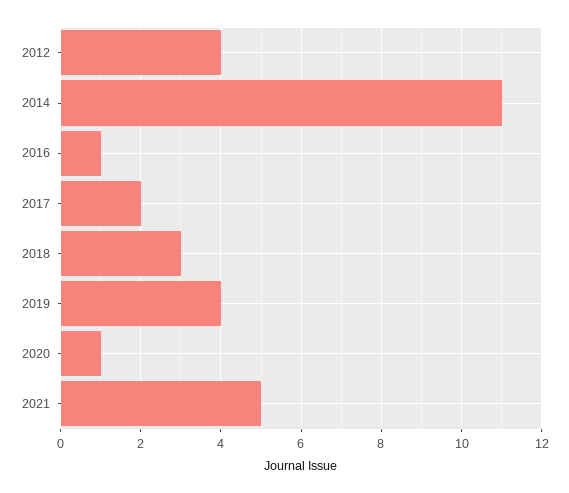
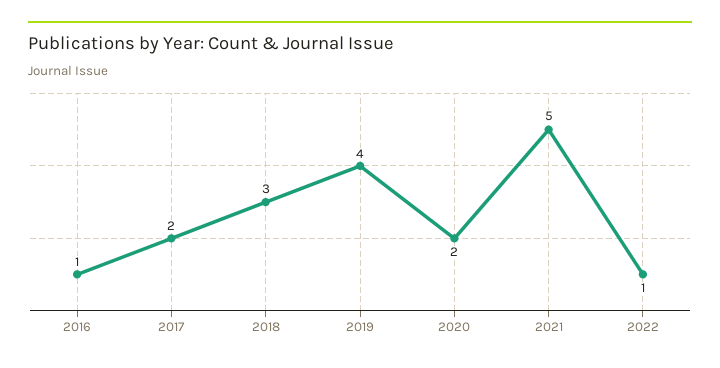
2012: 4 -> none
2014: 11 -> none
2020: 1 -> 2
2022: none -> 1

